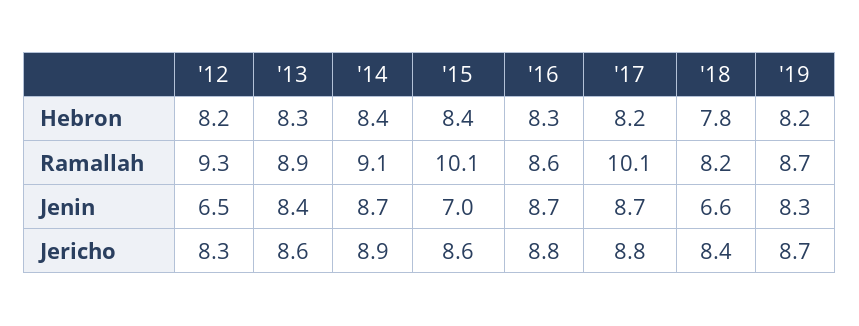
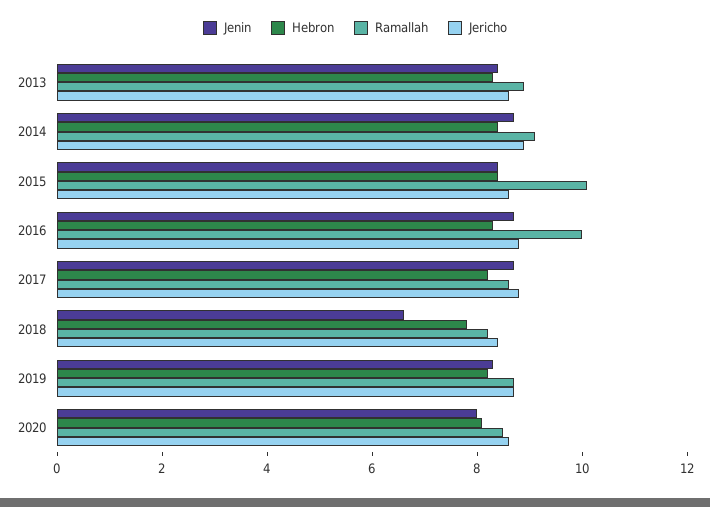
Hebron, '12: 8.2 -> none
Ramallah, '12: 9.3 -> none
Ramallah, '16: 8.6 -> 10
Ramallah, '17: 10.1 -> 8.5
Jenin, '12: 6.5 -> none
Jenin, '15: 7 -> 8.5
Jericho, '12: 8.3 -> none
Jenin, 2020: none -> 8
Hebron, 2020: none -> 8
Ramallah, 2020: none -> 8.5
Jericho, 2020: none -> 8.5

